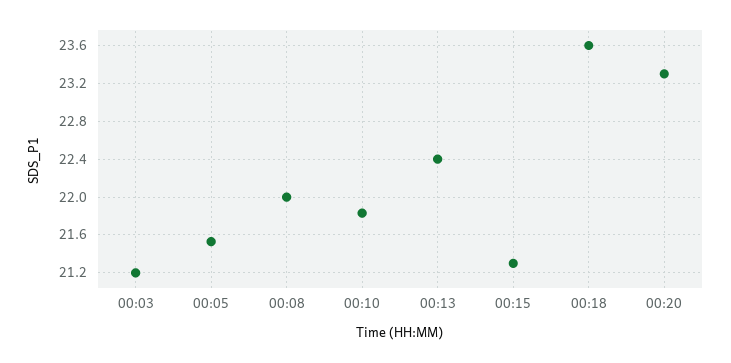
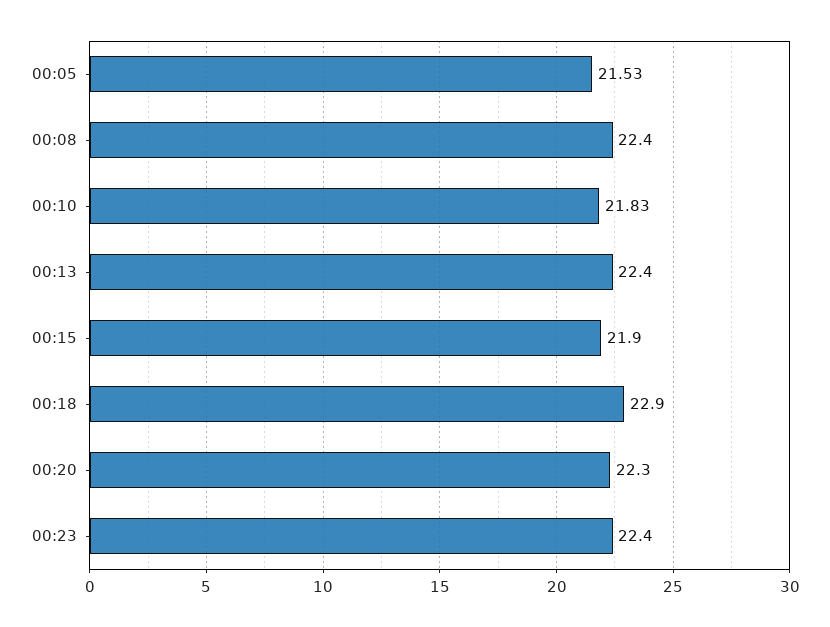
00:03: 21.2 -> none
00:08: 22 -> 22.4
00:15: 21.3 -> 21.9
00:18: 23.6 -> 22.9
00:20: 23.3 -> 22.3
00:23: none -> 22.4

